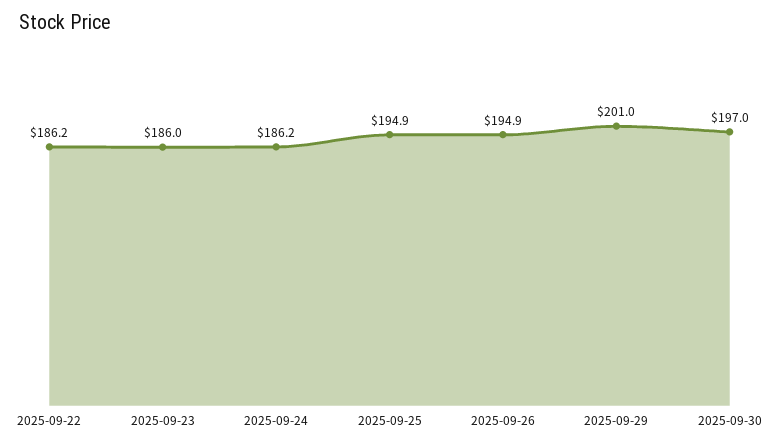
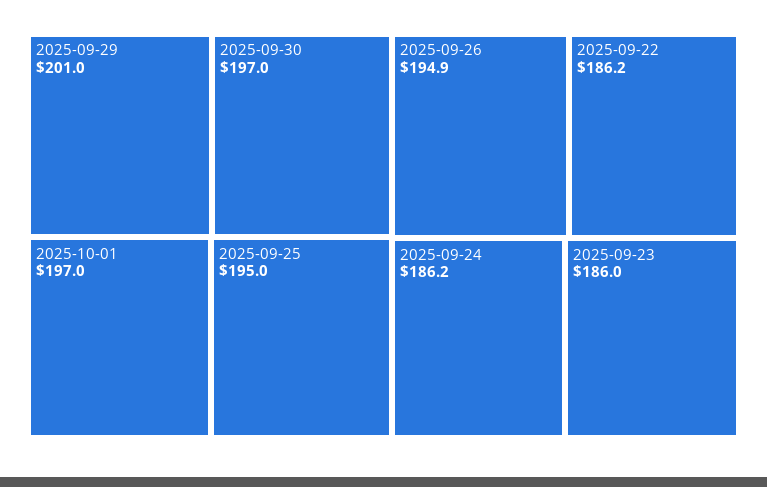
2025-09-25: 194.9 -> 195
2025-10-01: none -> 197

